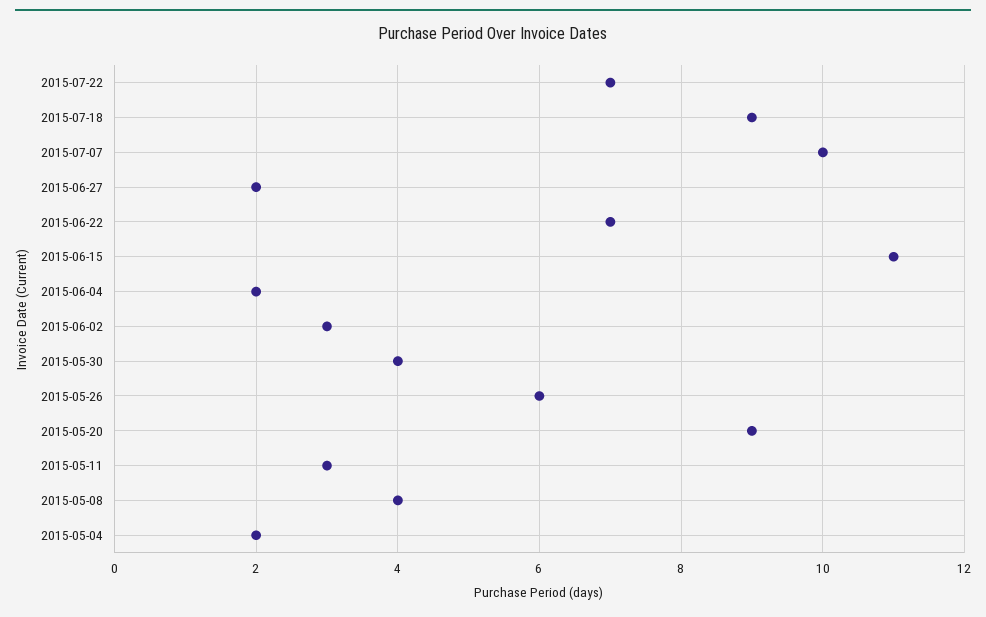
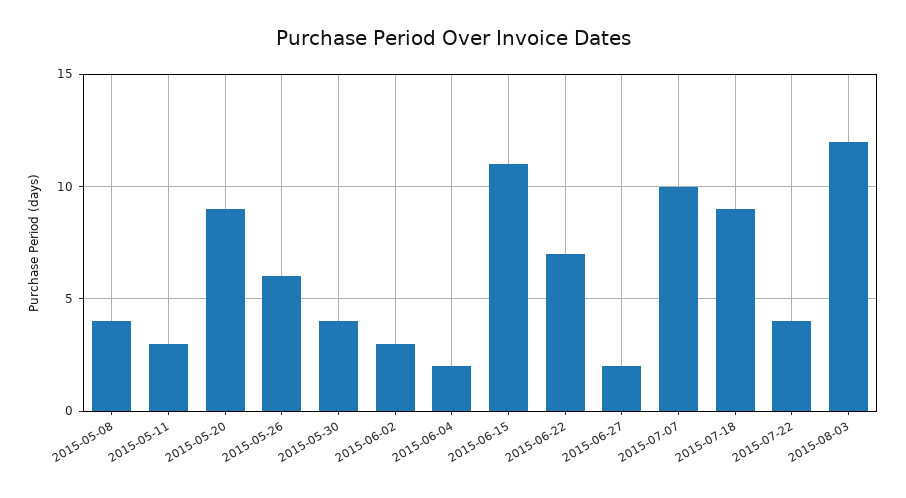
2015-07-22: 7 -> 4
2015-05-04: 2 -> none
2015-08-03: none -> 12

